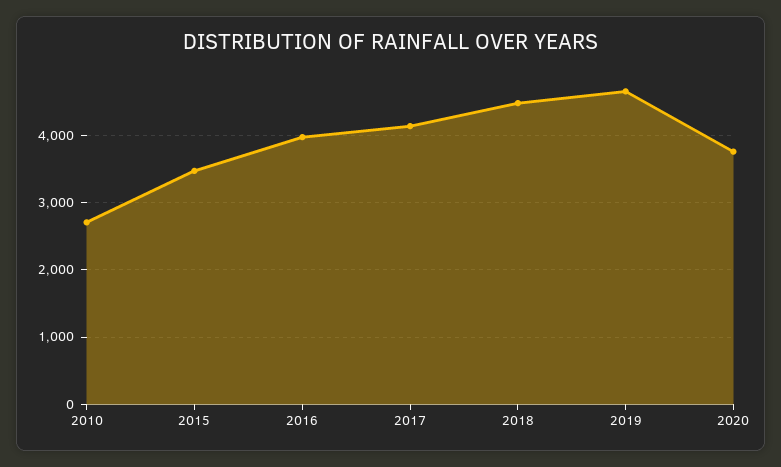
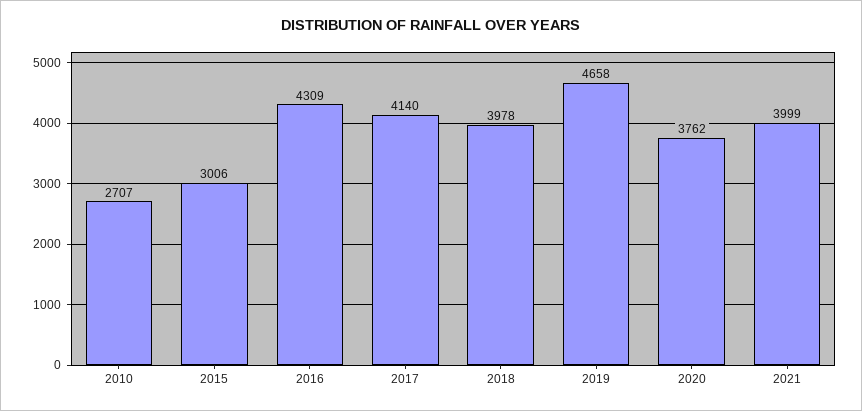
2015: 3500 -> 3006
2016: 4000 -> 4309
2018: 4500 -> 3978
2021: none -> 3999

